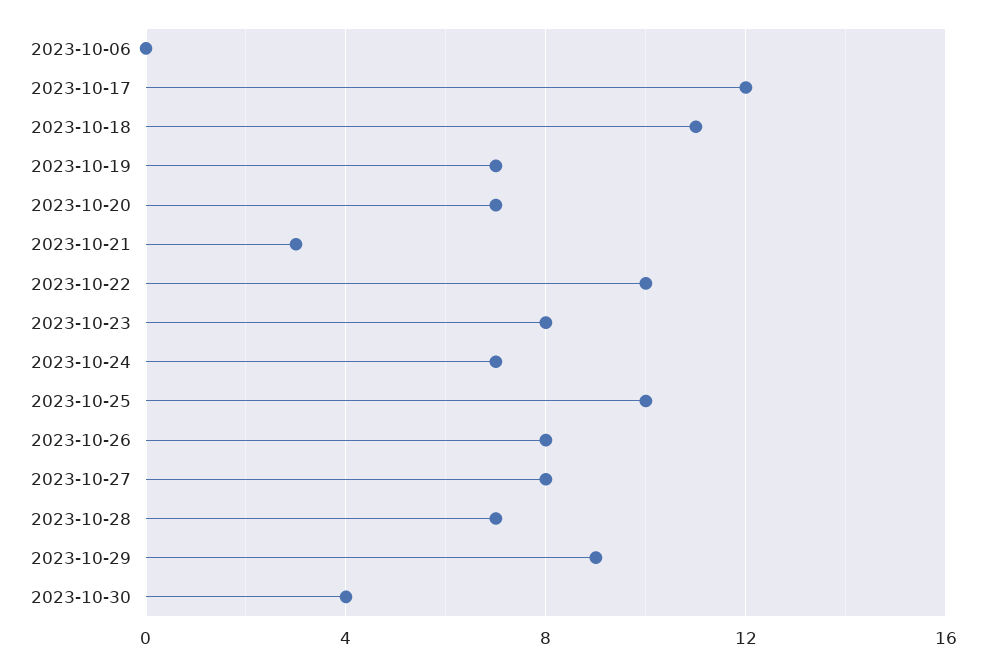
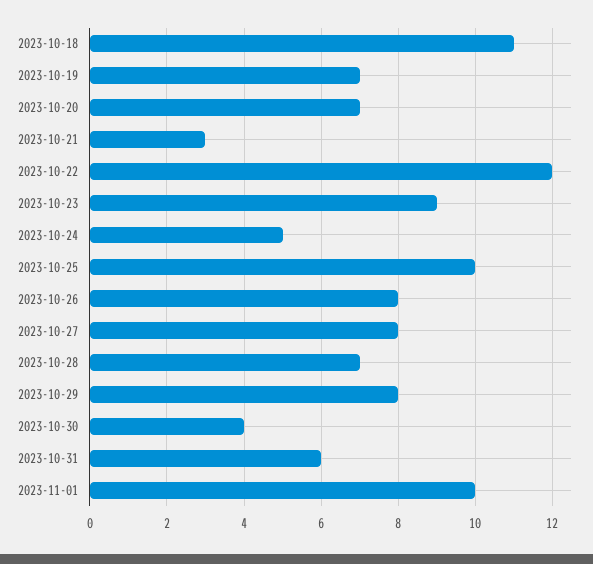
2023-10-06: 0 -> none
2023-10-17: 12 -> none
2023-10-22: 10 -> 12
2023-10-23: 8 -> 9
2023-10-24: 7 -> 5
2023-10-29: 9 -> 8
2023-10-31: none -> 6
2023-11-01: none -> 10

